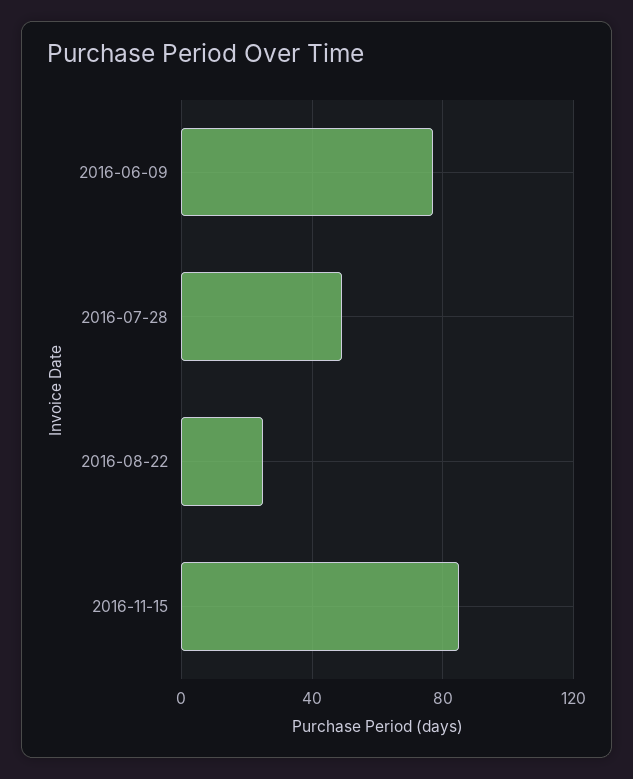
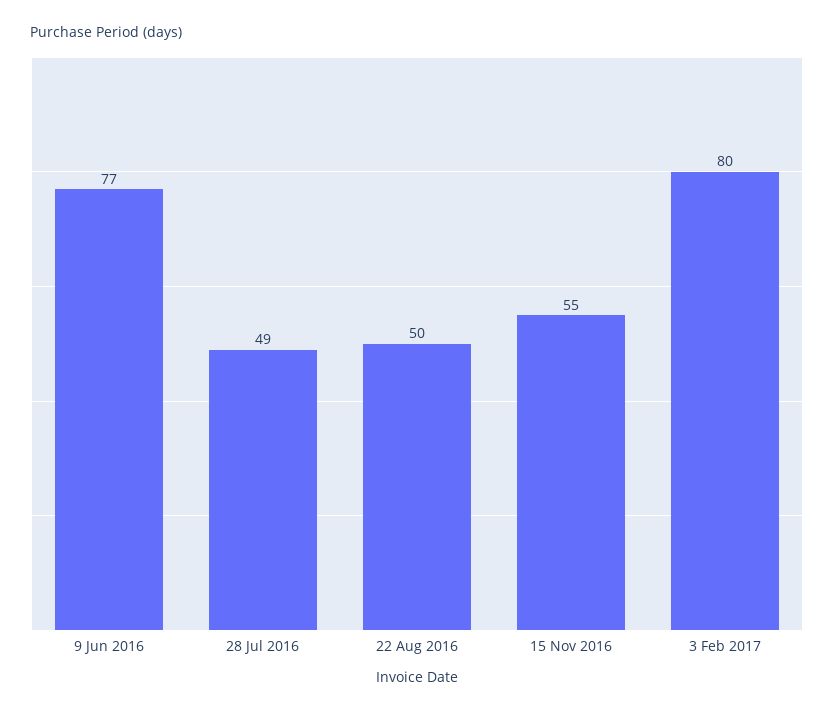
2016-08-22: 25 -> 50
2016-11-15: 85 -> 55
3 Feb 2017: none -> 80

